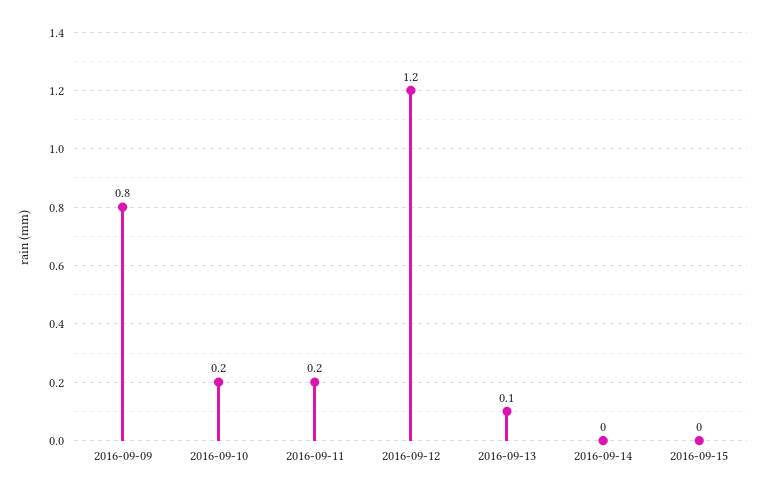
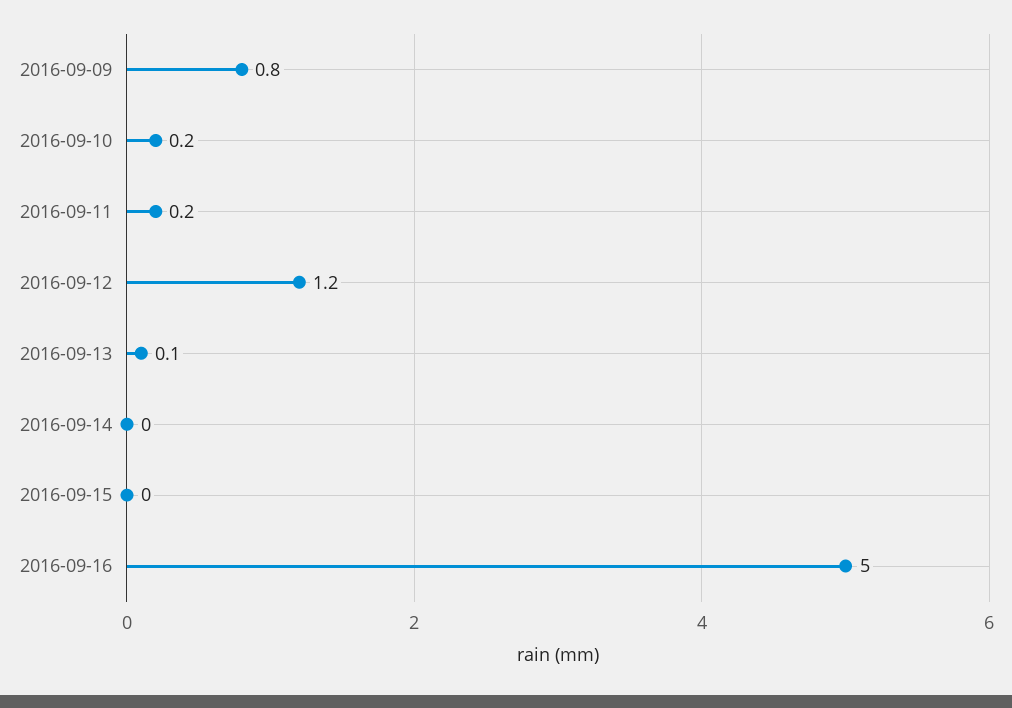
2016-09-16: none -> 5

